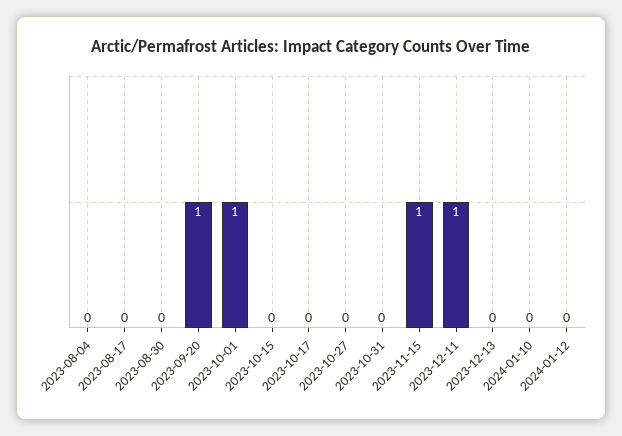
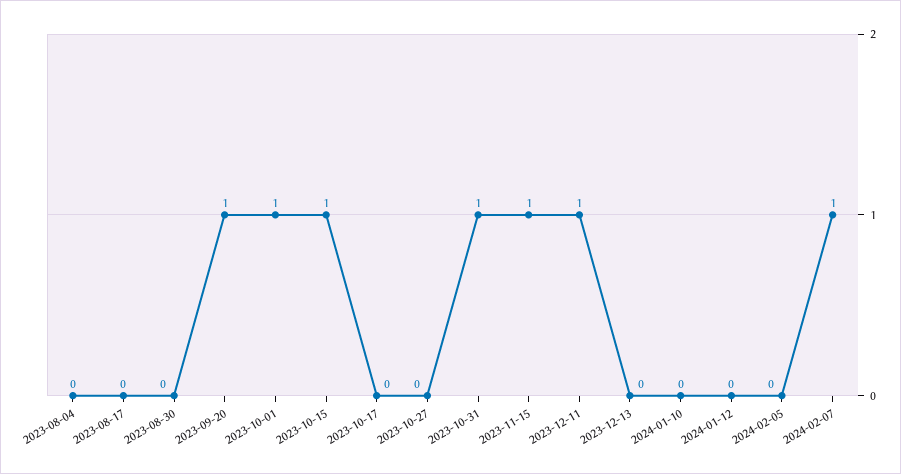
2023-10-15: 0 -> 1
2023-10-31: 0 -> 1
2024-02-05: none -> 0
2024-02-07: none -> 1

